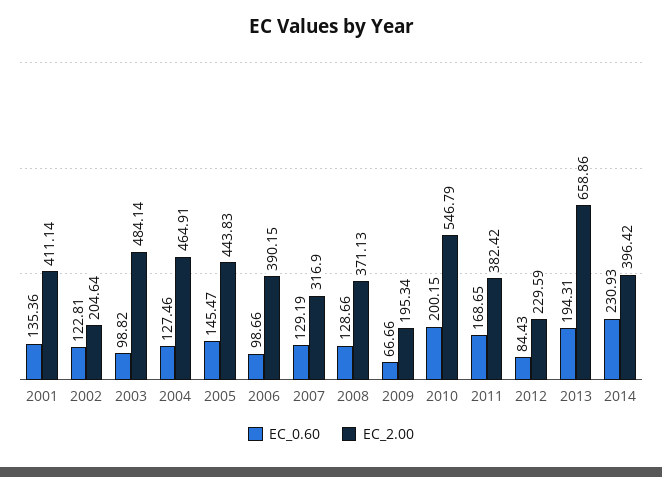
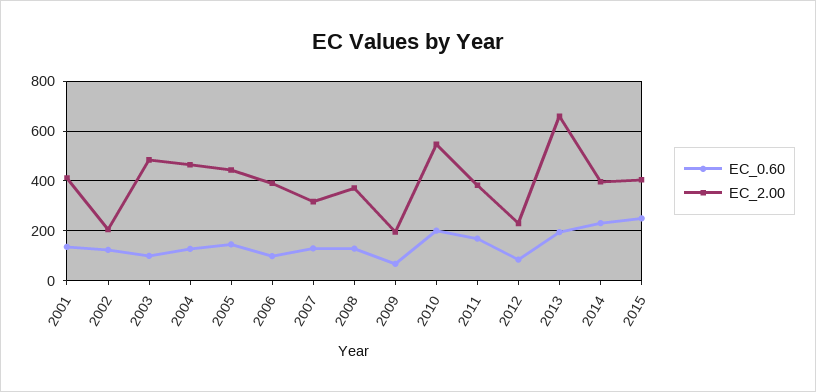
EC_0.60, 2015: none -> 250
EC_2.00, 2015: none -> 400

